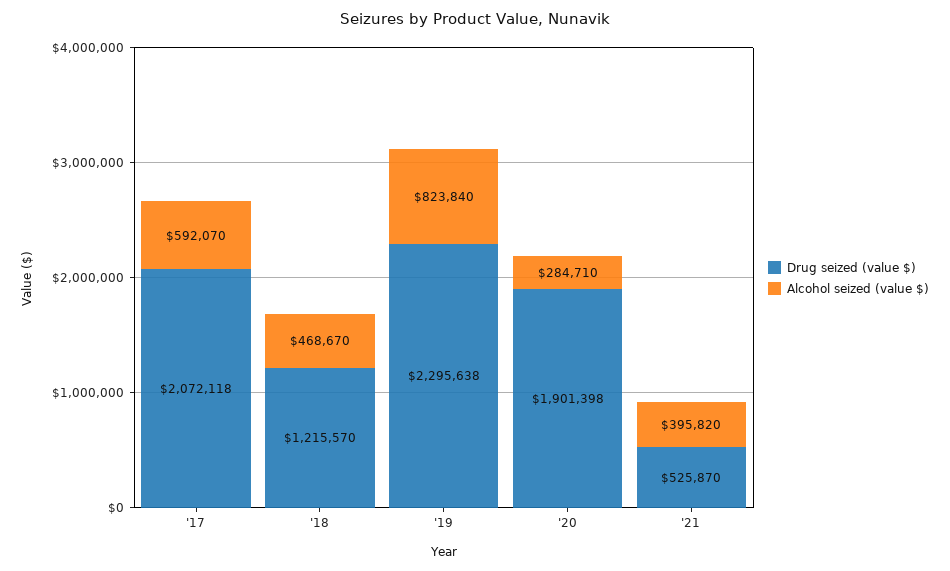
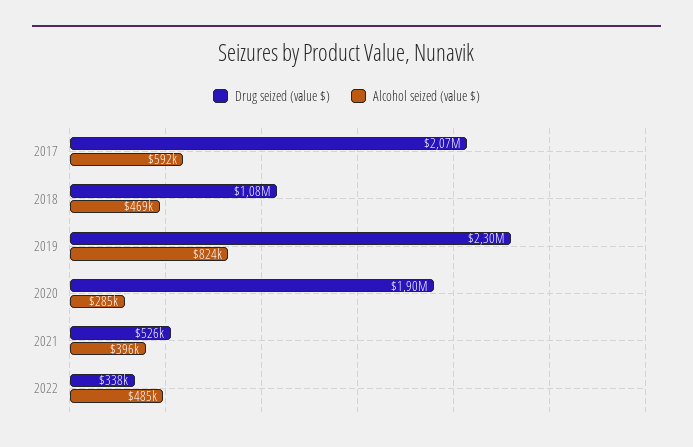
Drug seized (value $), '18: 1215570 -> 1080000
Drug seized (value $), 2022: none -> 338000
Alcohol seized (value $), 2022: none -> 485000

